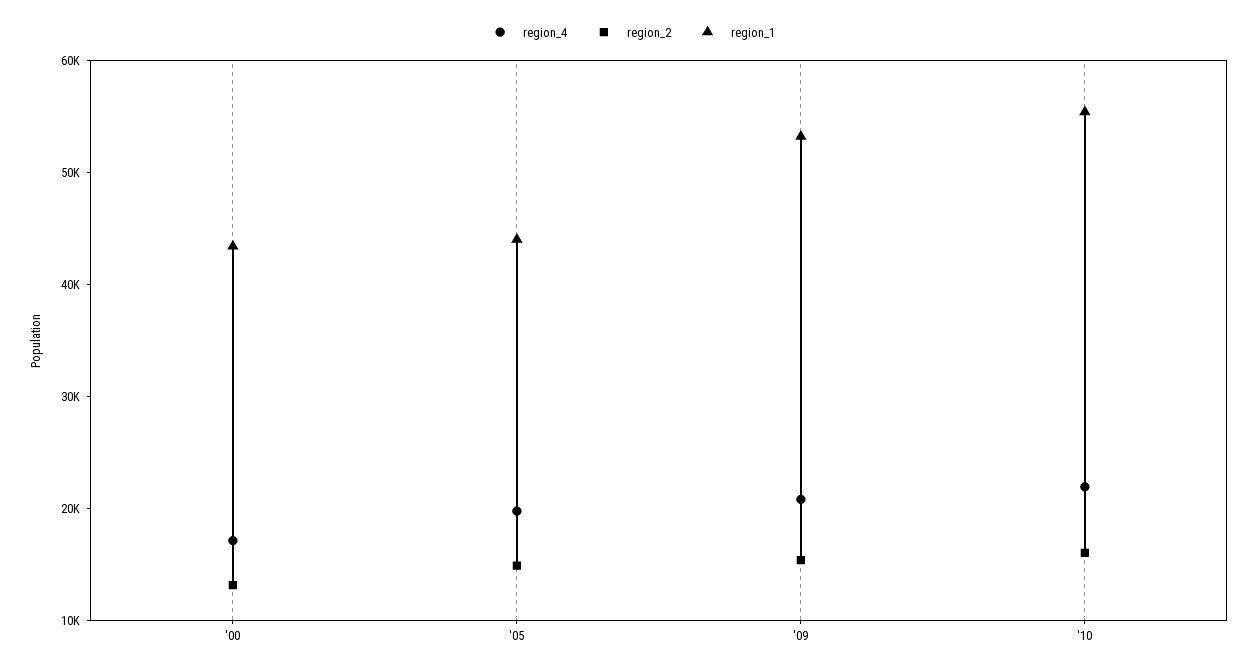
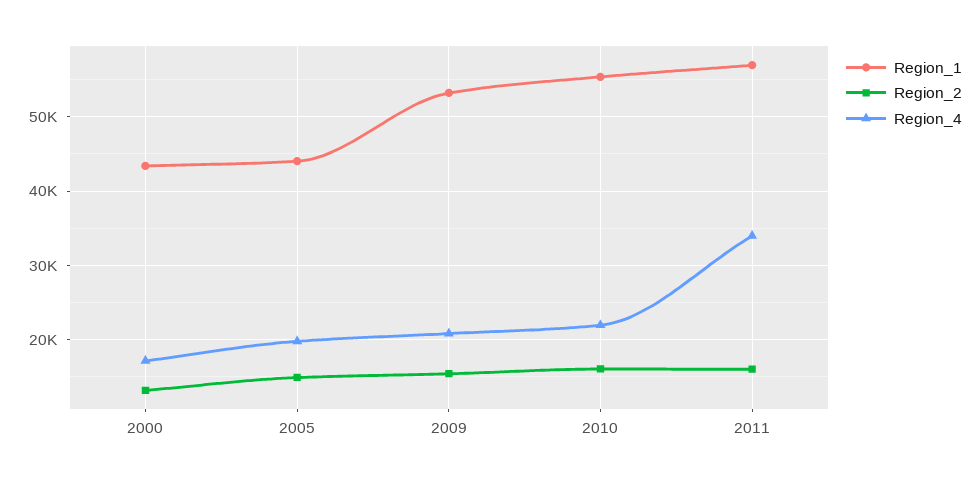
region_1, 2011: none -> 57000
region_2, 2011: none -> 16000
region_4, 2011: none -> 34000

